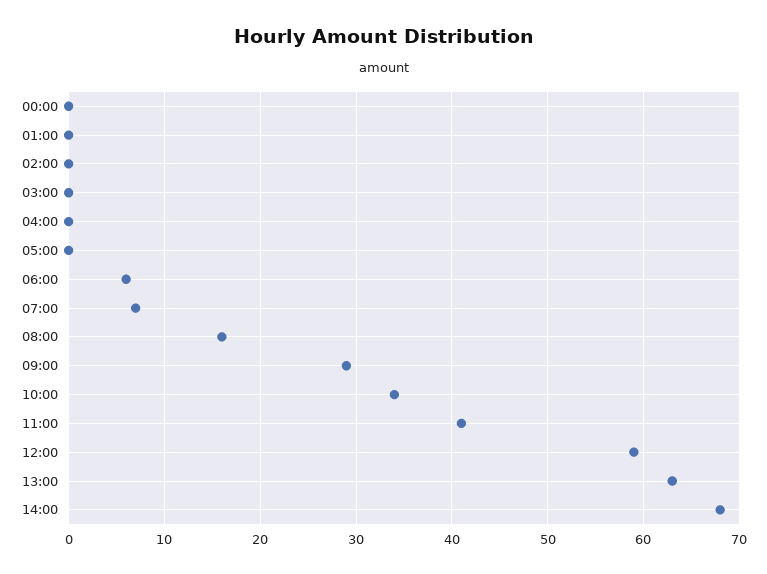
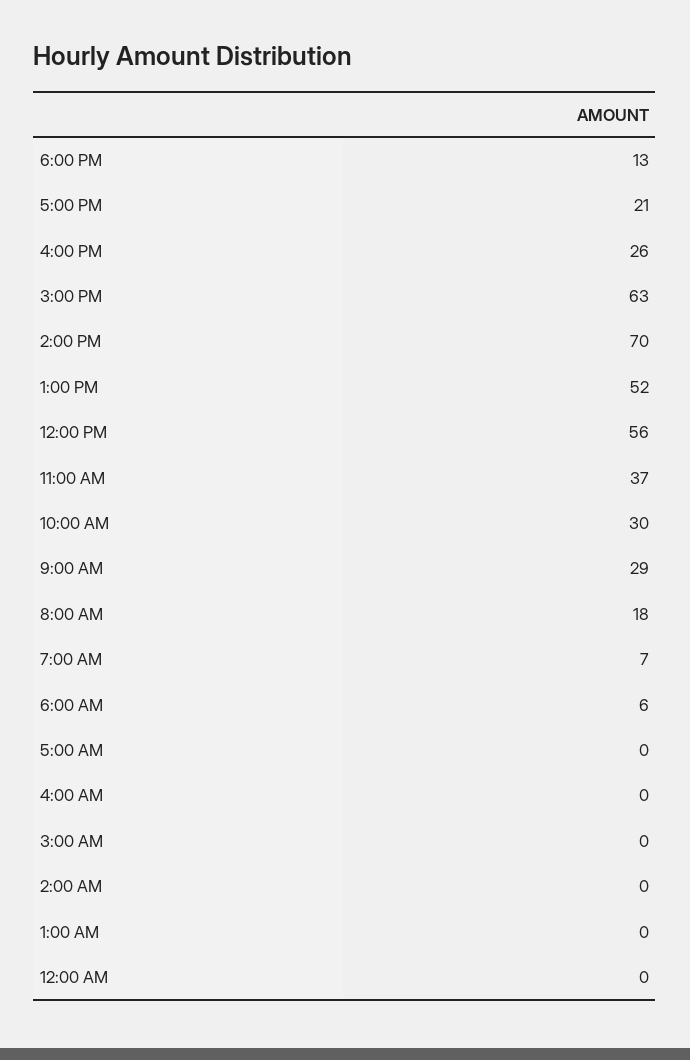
08:00: 16 -> 18
10:00: 34 -> 30
11:00: 41 -> 37
12:00: 59 -> 56
13:00: 63 -> 52
14:00: 68 -> 70
6:00 PM: none -> 13
5:00 PM: none -> 21
4:00 PM: none -> 26
3:00 PM: none -> 63

